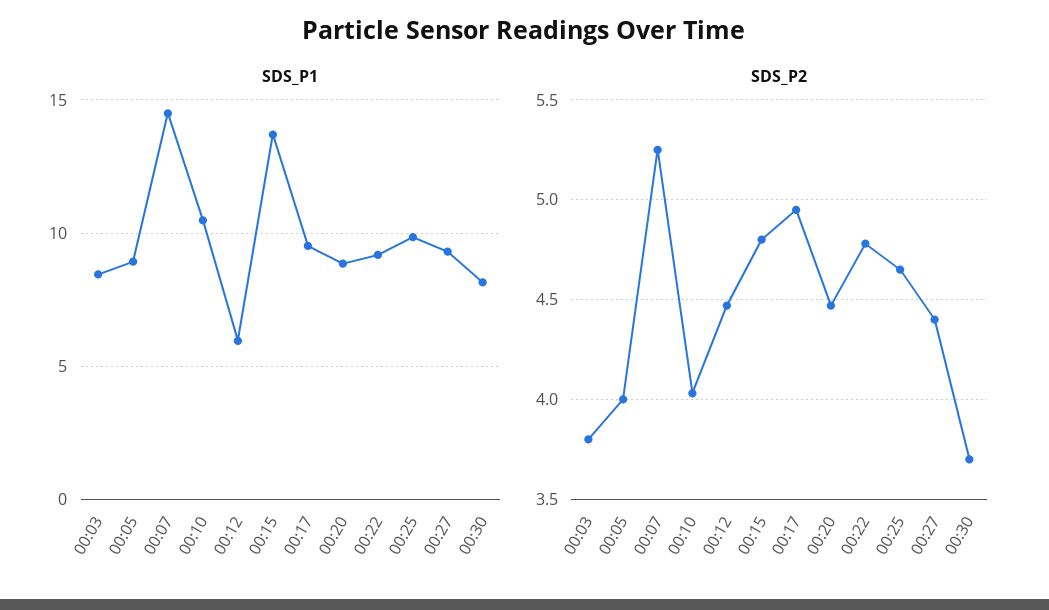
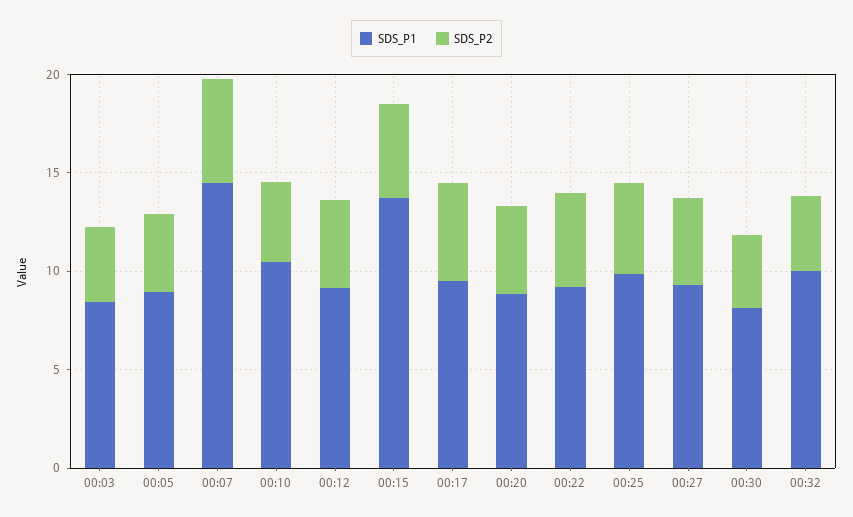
SDS_P1, 00:12: 6 -> 9
SDS_P1, 00:32: none -> 10
SDS_P2, 00:32: none -> 4

